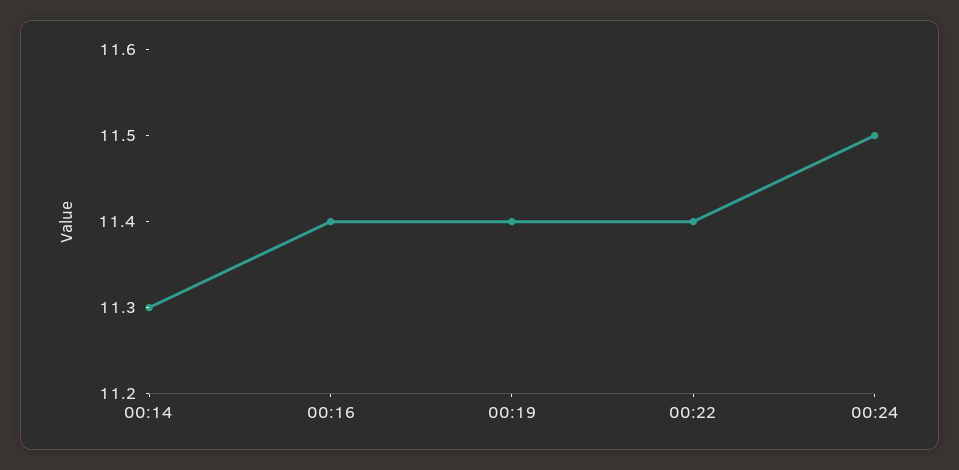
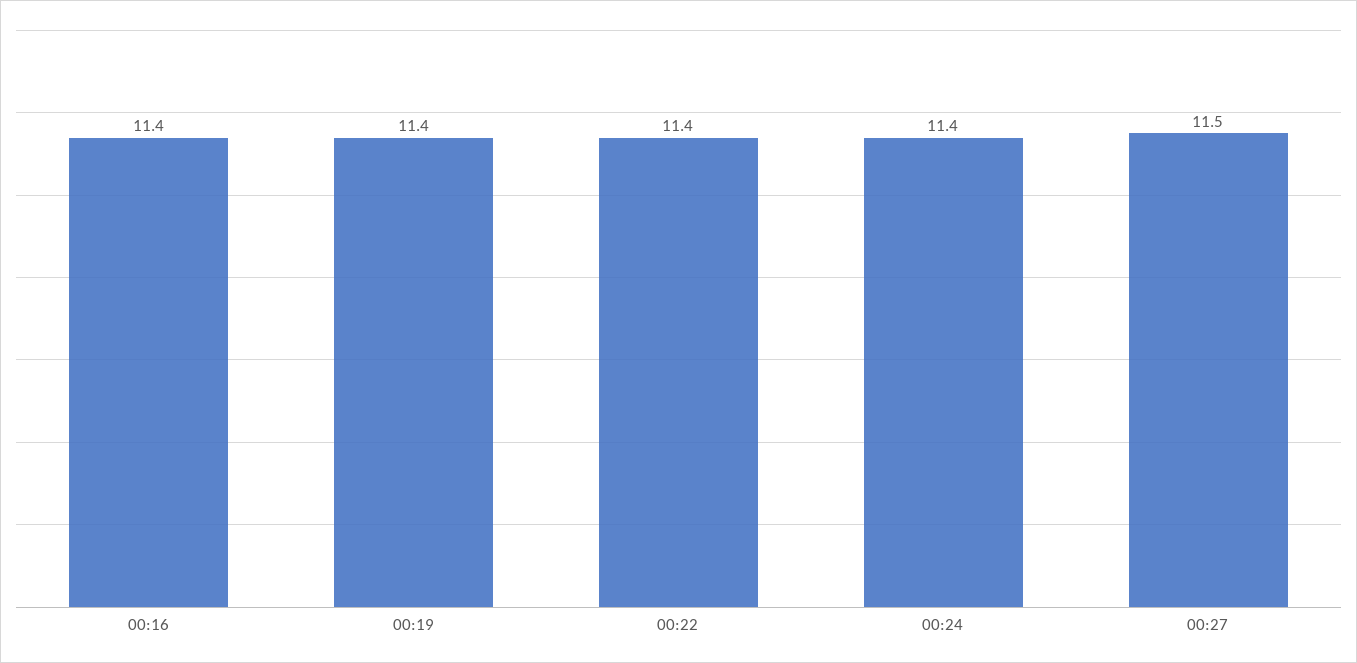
00:14: 11.3 -> none
00:24: 11.5 -> 11.4
00:27: none -> 11.5

